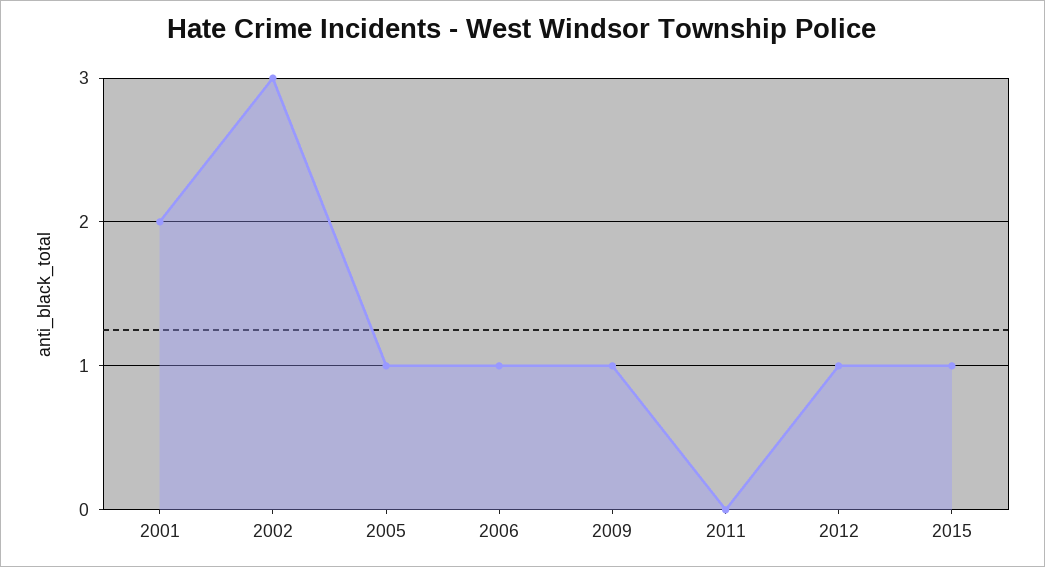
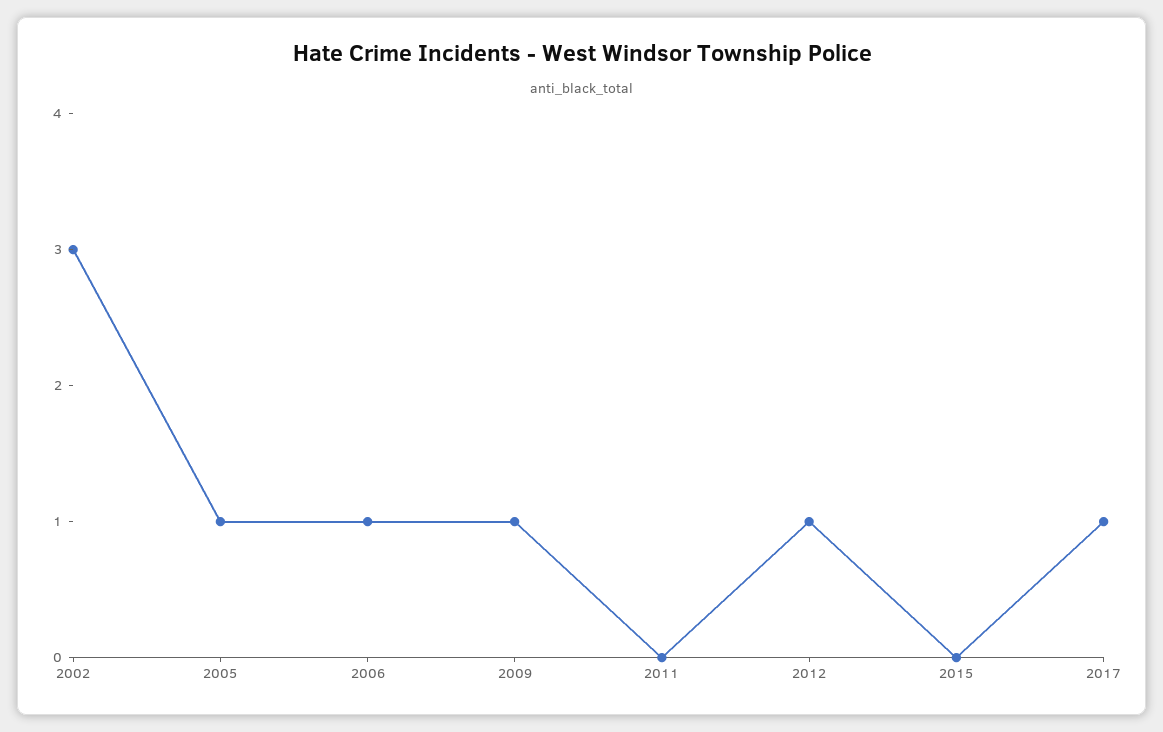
2001: 2 -> none
2015: 1 -> 0
2017: none -> 1

